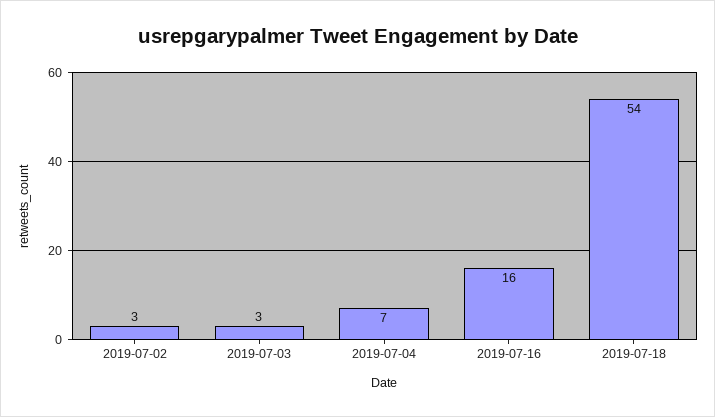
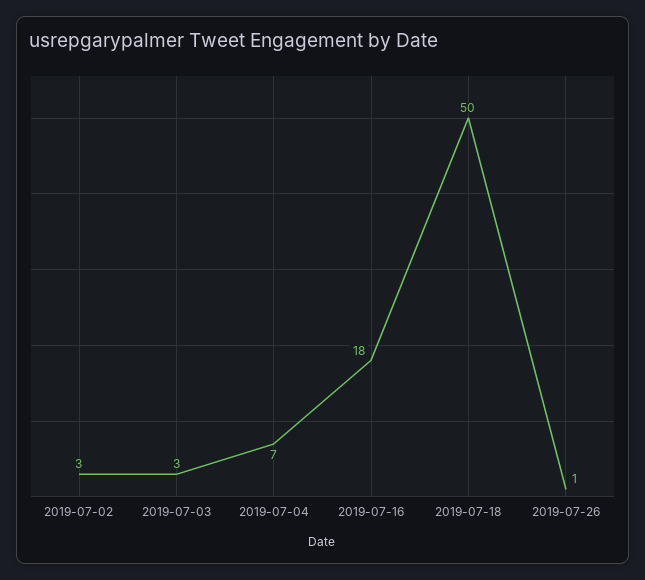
2019-07-16: 16 -> 18
2019-07-18: 54 -> 50
2019-07-26: none -> 1

